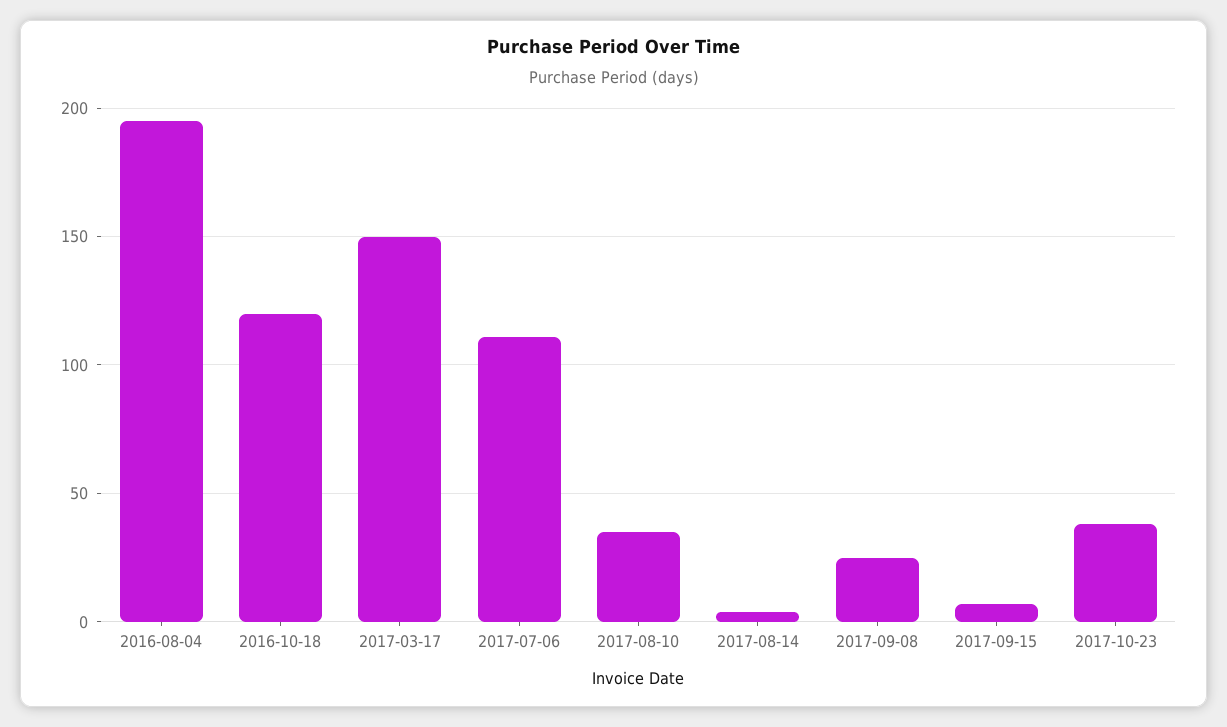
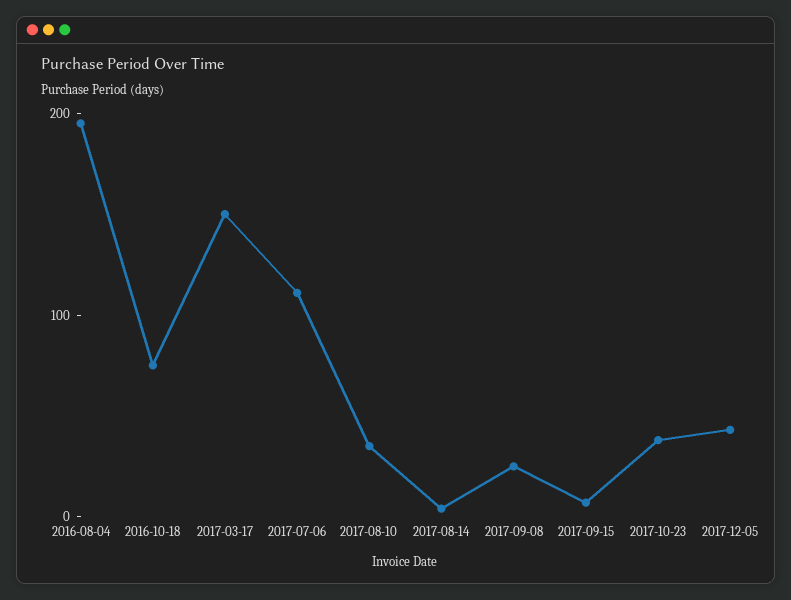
2016-10-18: 120 -> 80
2017-12-05: none -> 40

